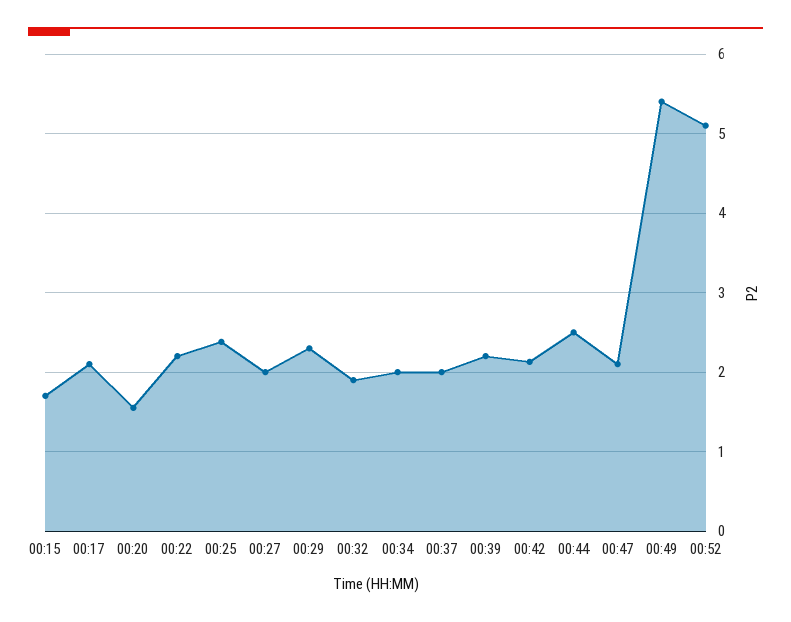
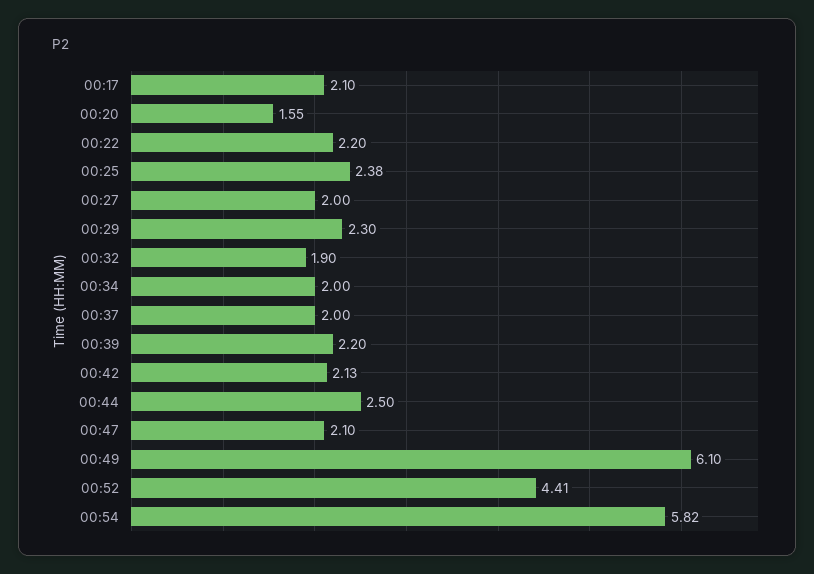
00:15: 1.7 -> none
00:49: 5.4 -> 6.1
00:52: 5.1 -> 4.41
00:54: none -> 5.82

